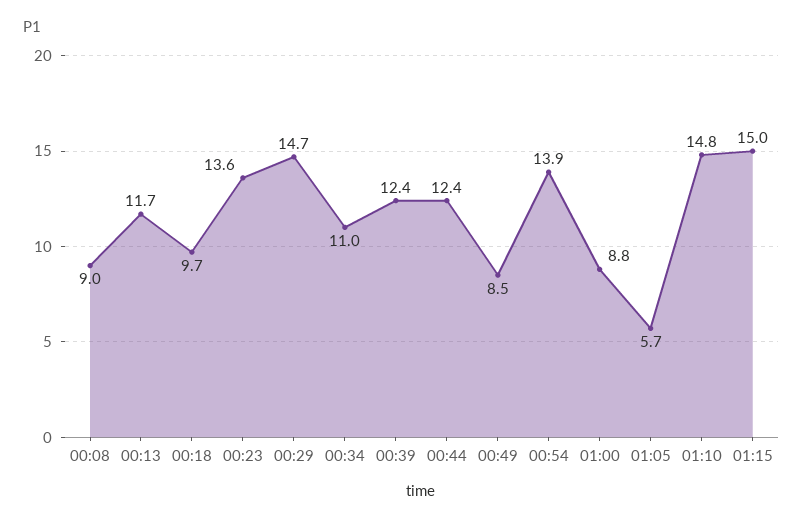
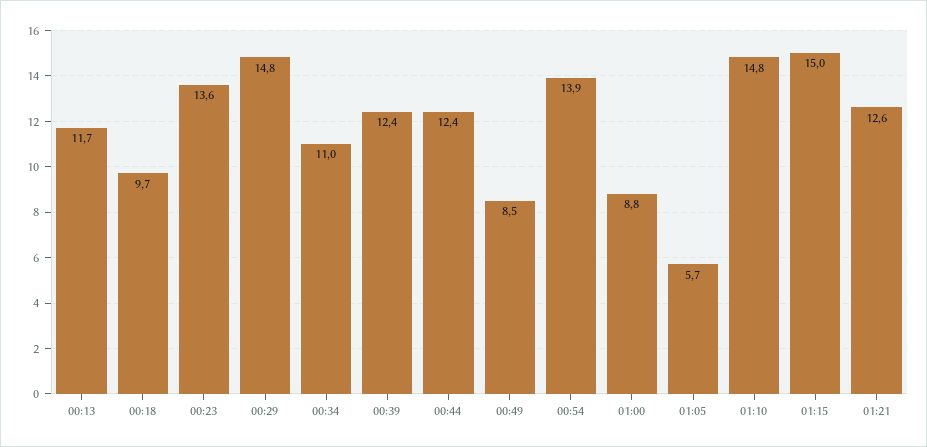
00:08: 9 -> none
00:29: 14.7 -> 14.8
01:21: none -> 12.6

